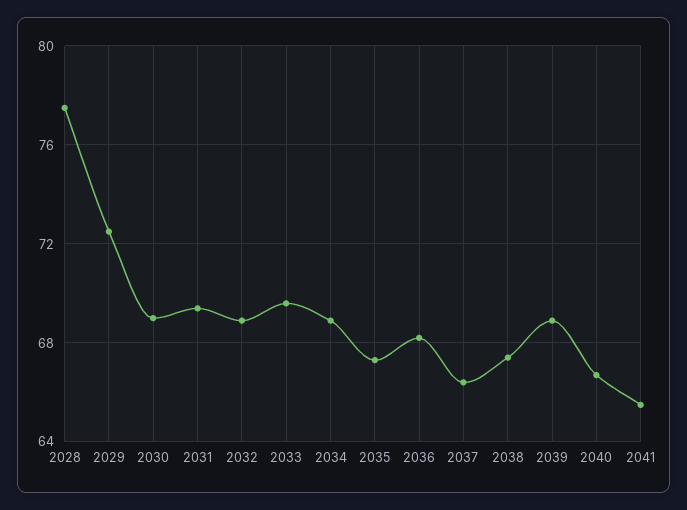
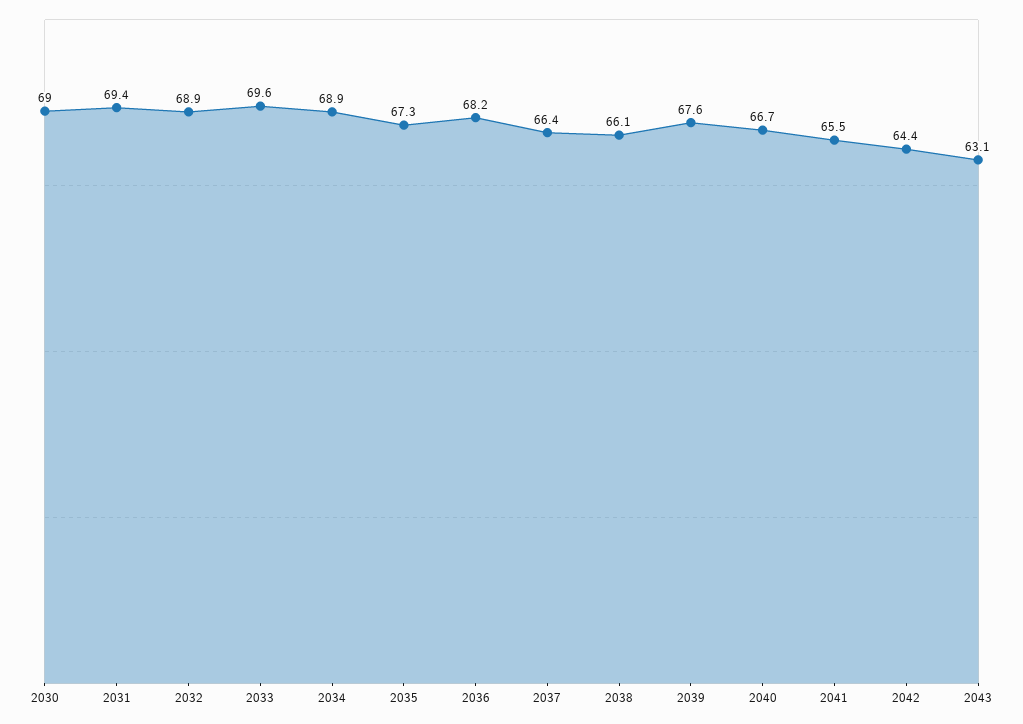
2028: 77.5 -> none
2029: 72.5 -> none
2038: 67.5 -> 66.1
2039: 69 -> 67.6
2042: none -> 64.4
2043: none -> 63.1

